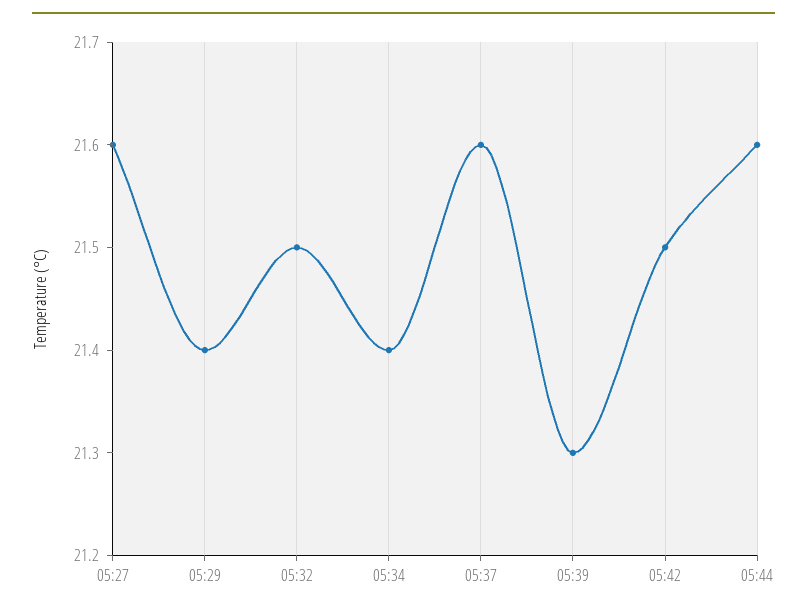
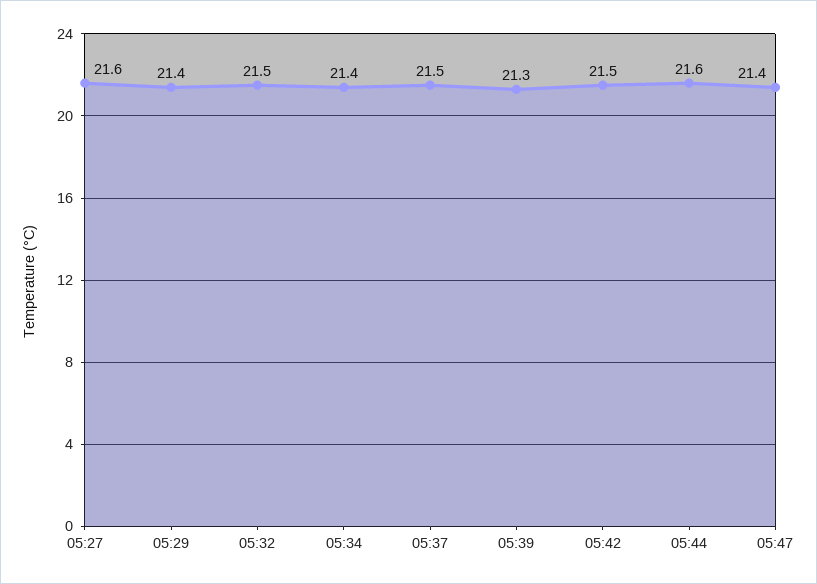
05:37: 21.6 -> 21.5
05:47: none -> 21.4

